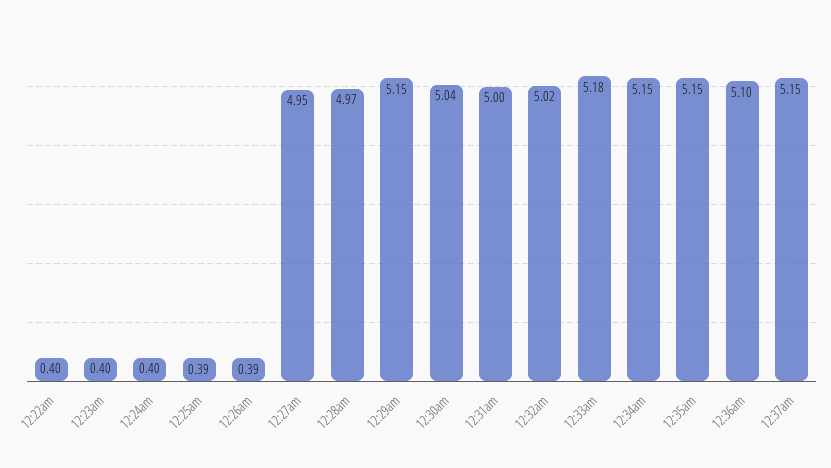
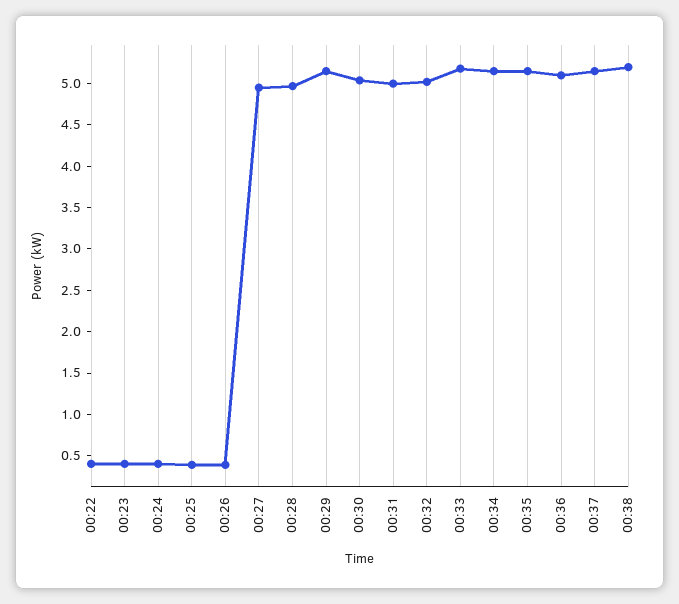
00:38: none -> 5.2

